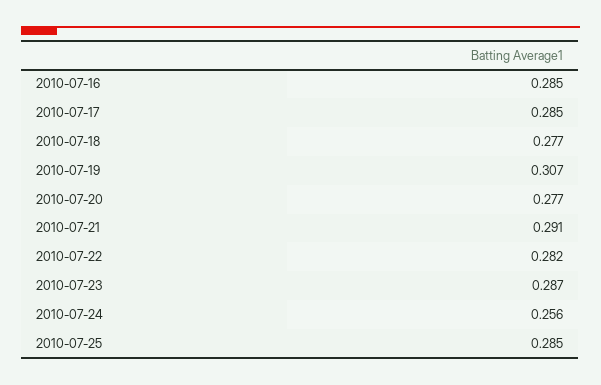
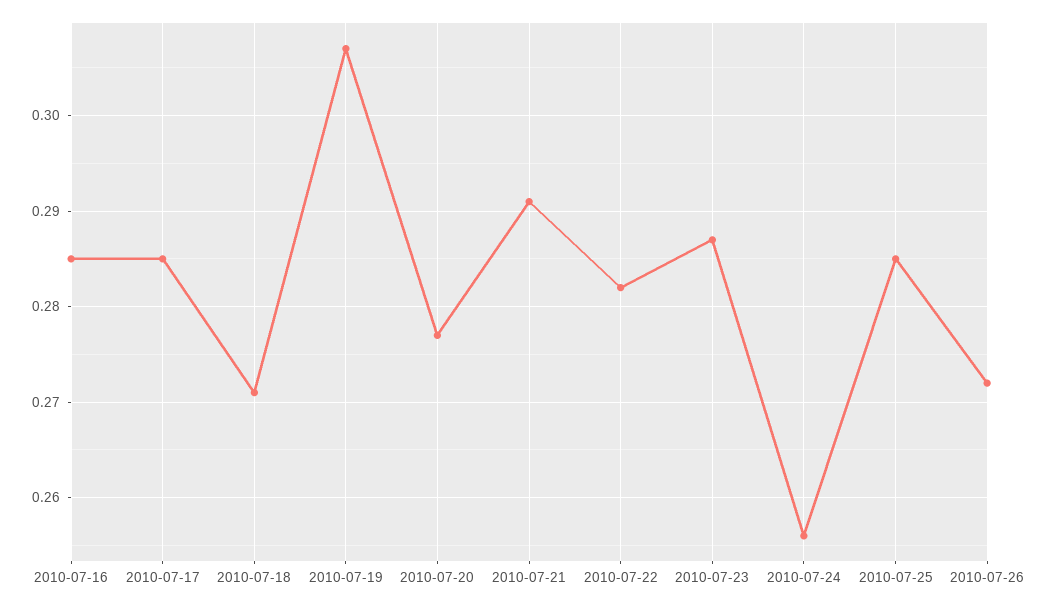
2010-07-18: 0.277 -> 0.271
2010-07-26: none -> 0.272

